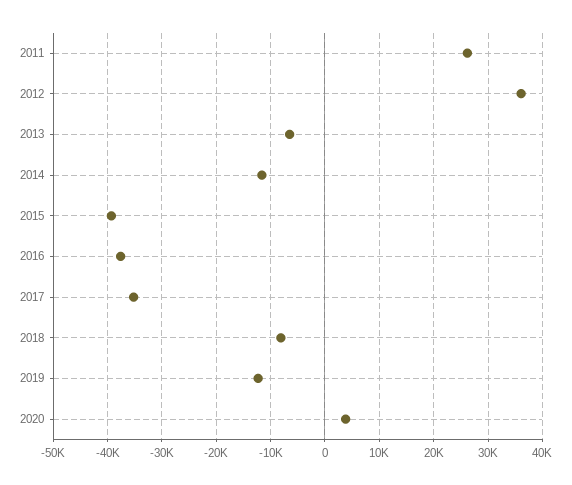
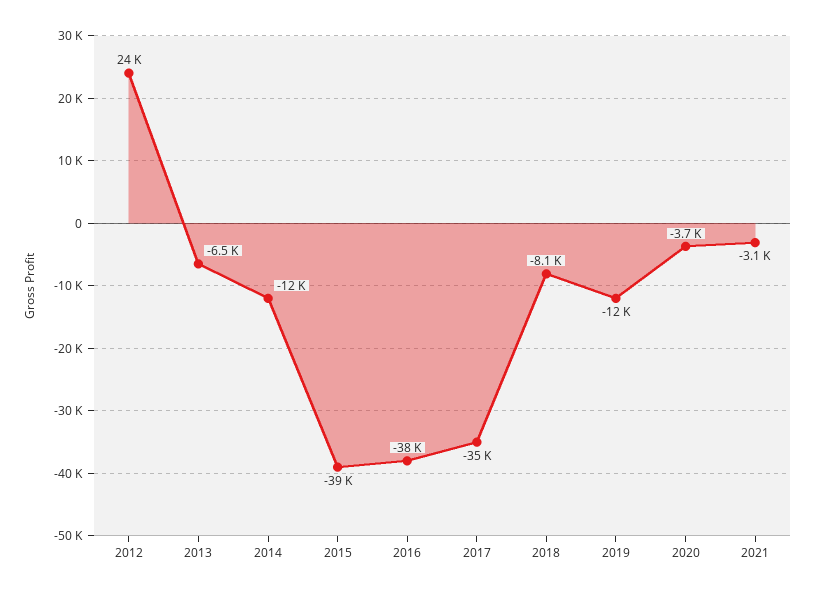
2011: 26000 -> none
2012: 36000 -> 24000
2020: 4000 -> -3700
2021: none -> -3100

